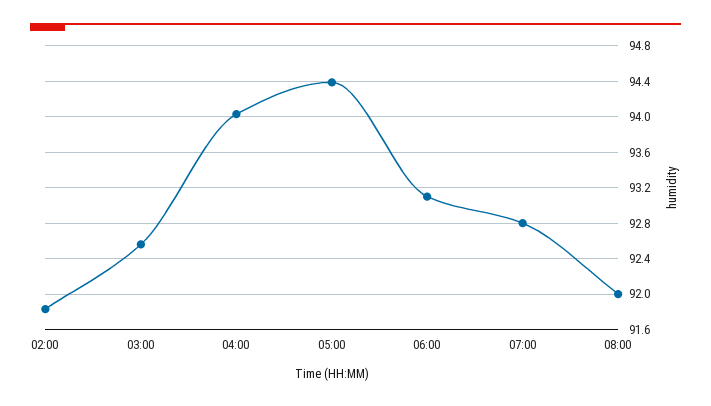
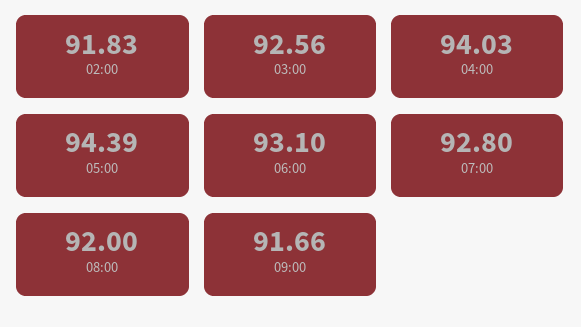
09:00: none -> 91.66

